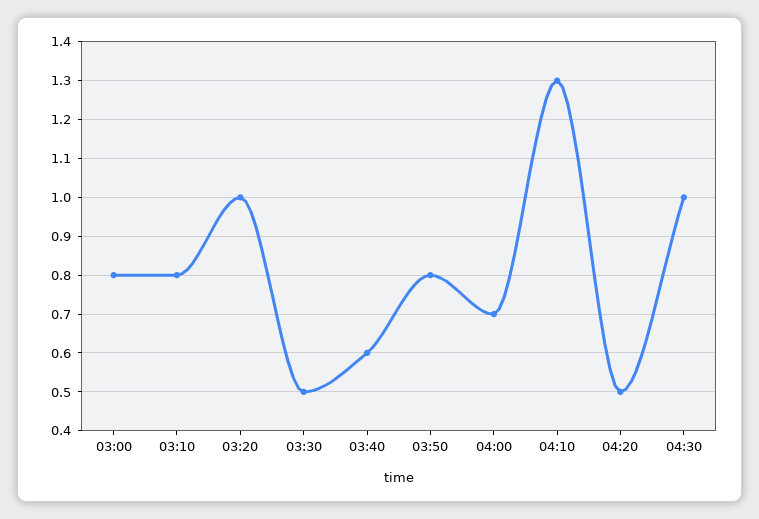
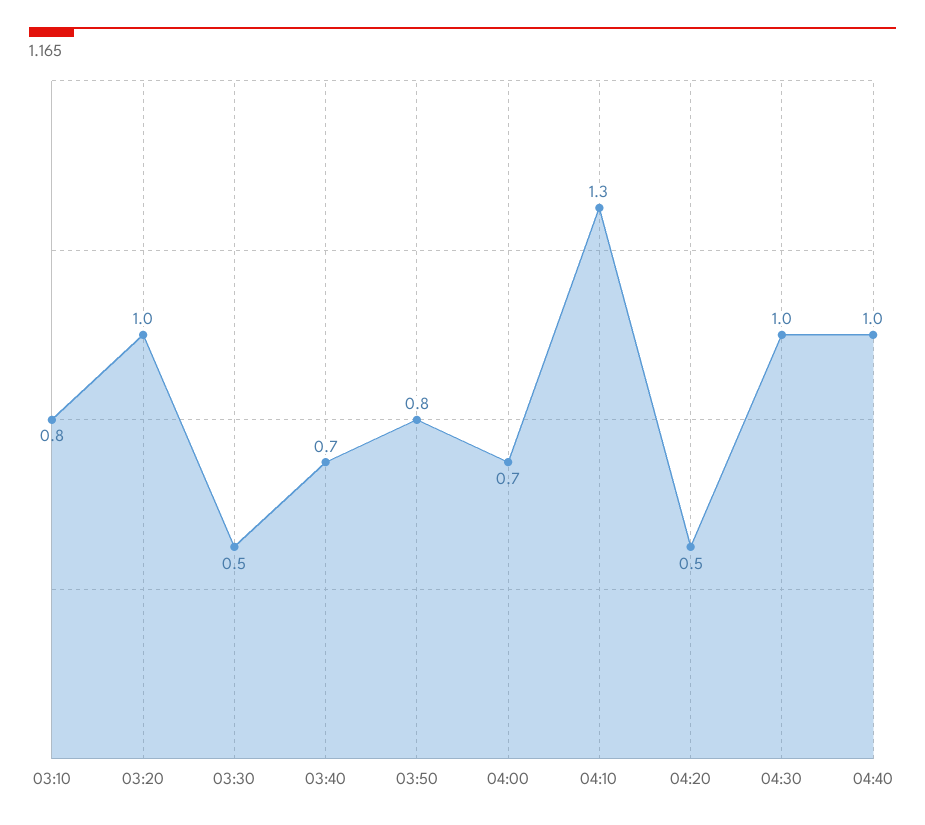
03:00: 0.8 -> none
03:40: 0.6 -> 0.7
04:40: none -> 1

